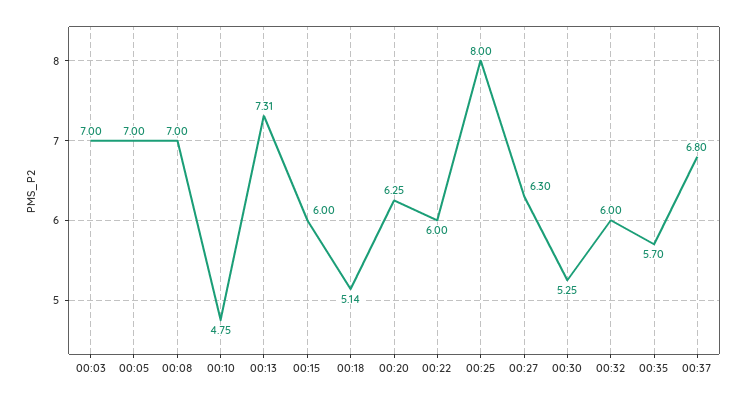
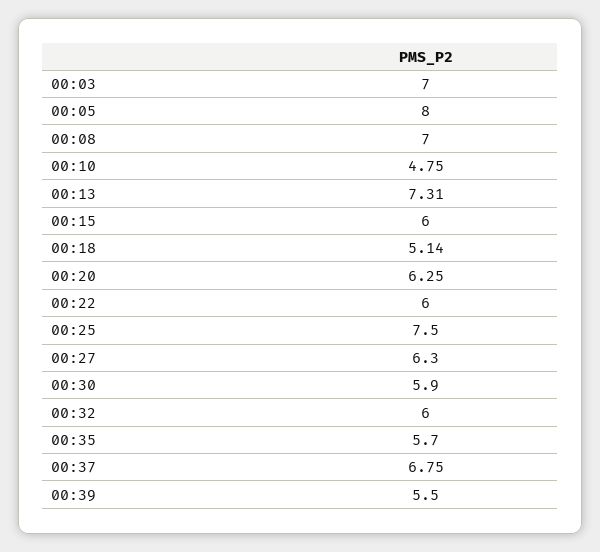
00:05: 7 -> 8
00:25: 8 -> 7.5
00:30: 5.25 -> 5.9
00:37: 6.8 -> 6.75
00:39: none -> 5.5

